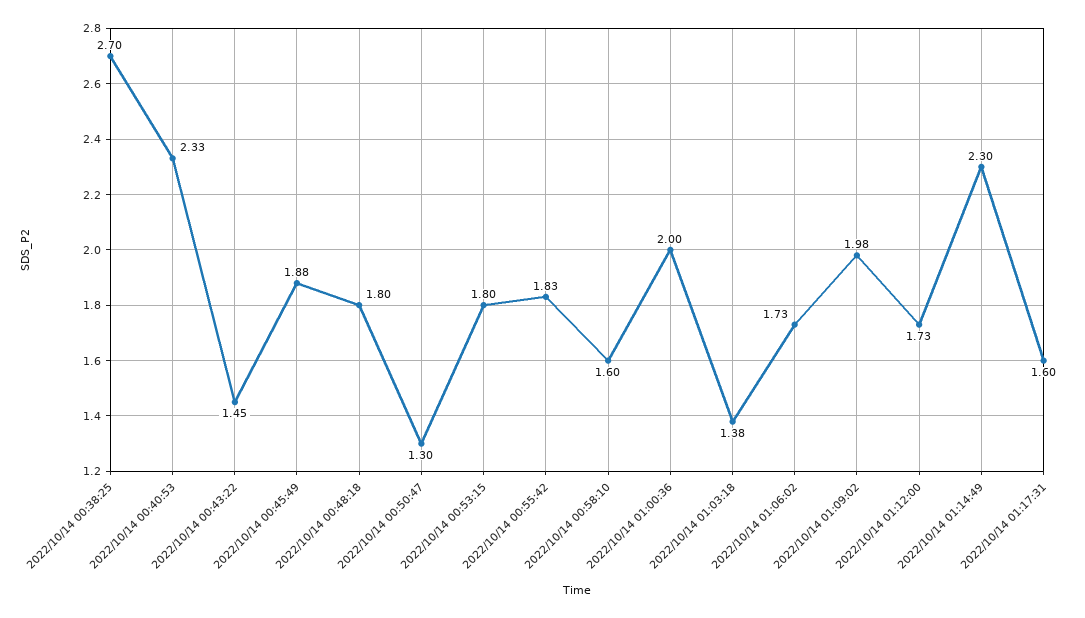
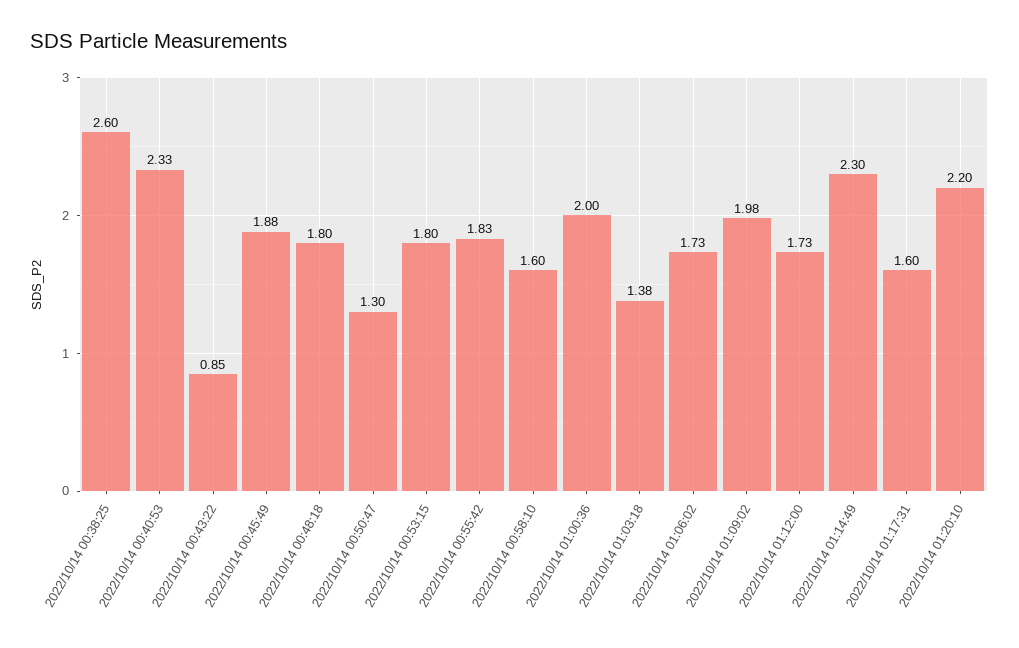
2022/10/14 00:38:25: 2.7 -> 2.6
2022/10/14 00:43:22: 1.45 -> 0.85
2022/10/14 01:20:10: none -> 2.2

